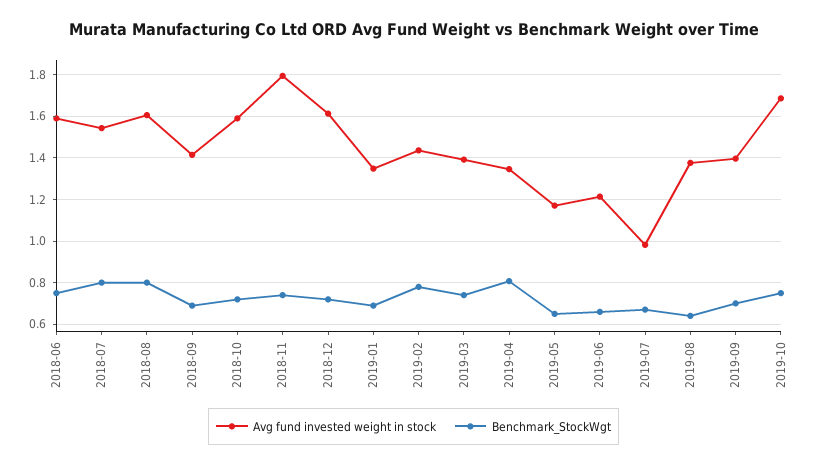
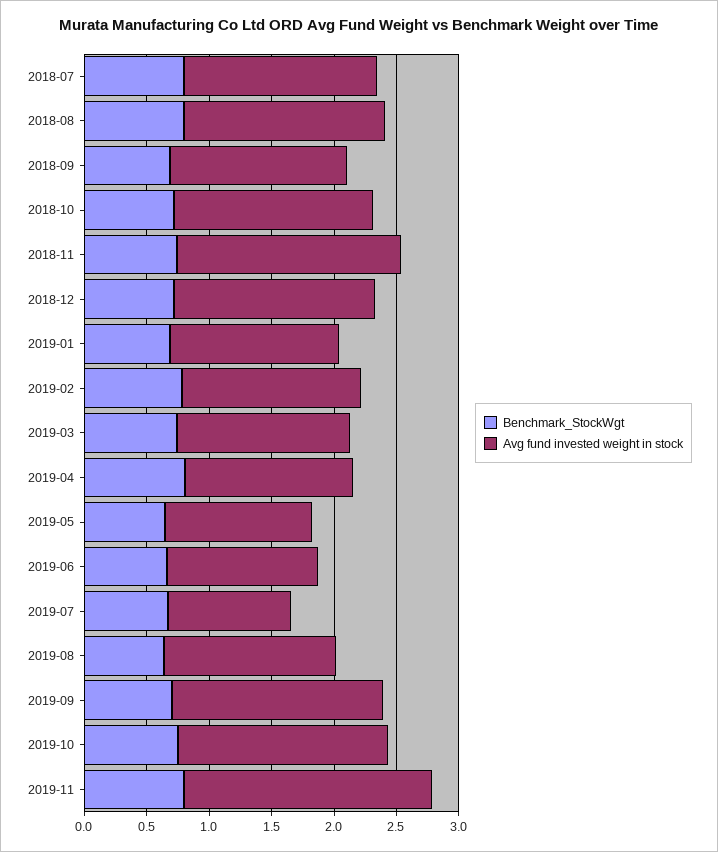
Avg fund invested weight in stock, 2018-06: 1.6 -> none
Benchmark_StockWgt, 2018-06: 0.75 -> none
Avg fund invested weight in stock, 2019-09: 1.4 -> 1.7
Benchmark_StockWgt, 2019-11: none -> 0.8
Avg fund invested weight in stock, 2019-11: none -> 2

